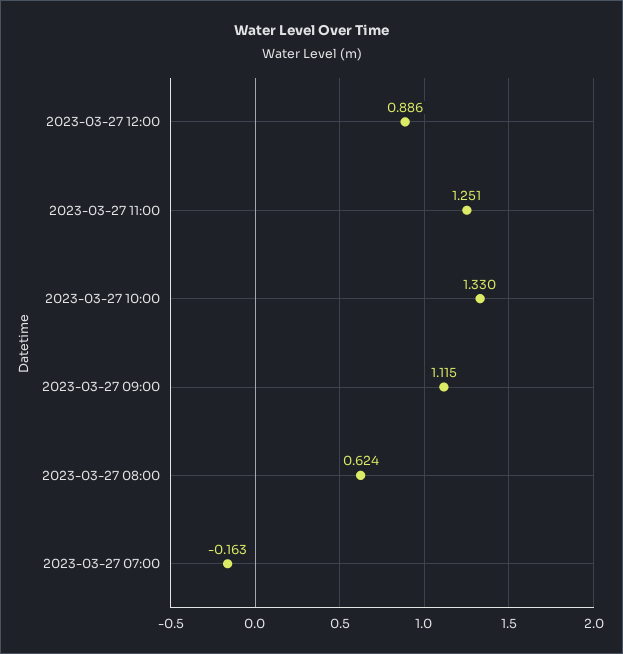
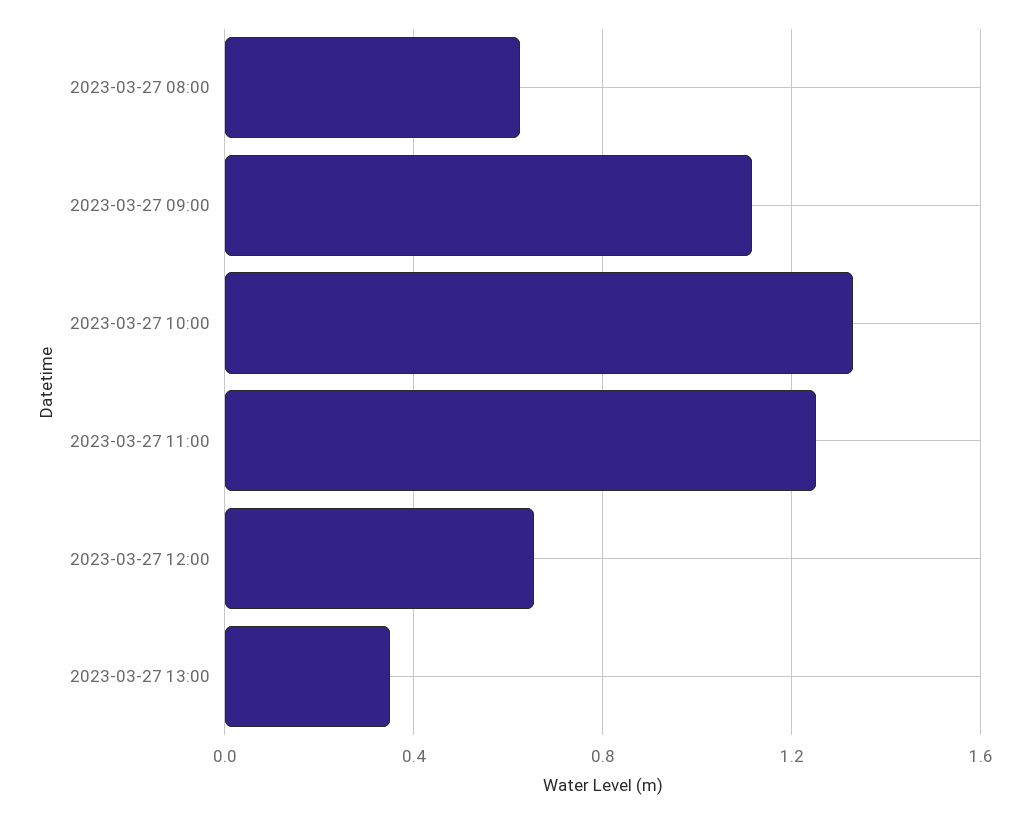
2023-03-27 12:00: 0.886 -> 0.65
2023-03-27 07:00: -0.163 -> none
2023-03-27 13:00: none -> 0.35

